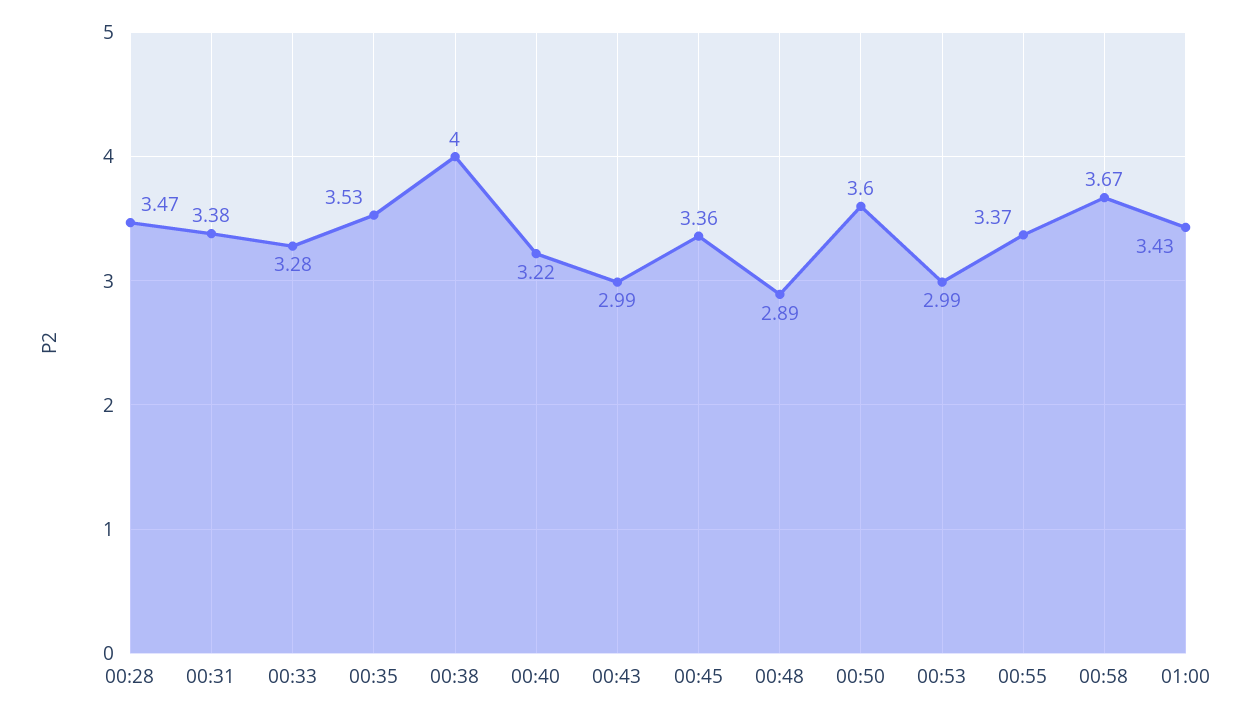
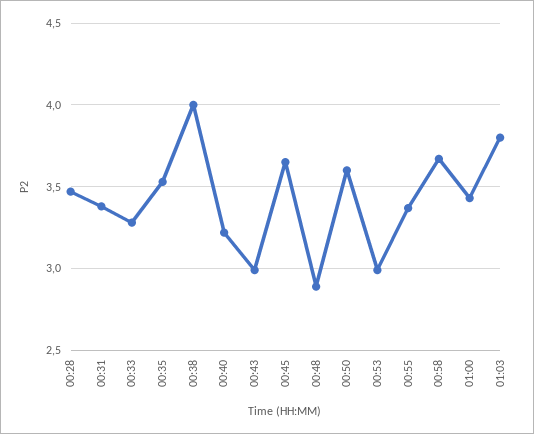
00:45: 3.36 -> 3.65
01:03: none -> 3.8

